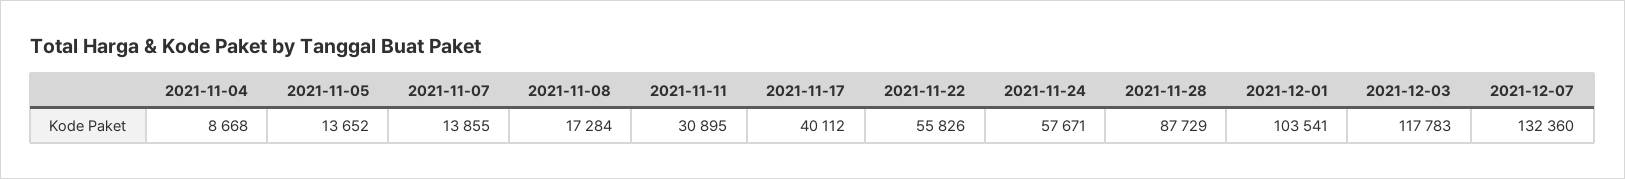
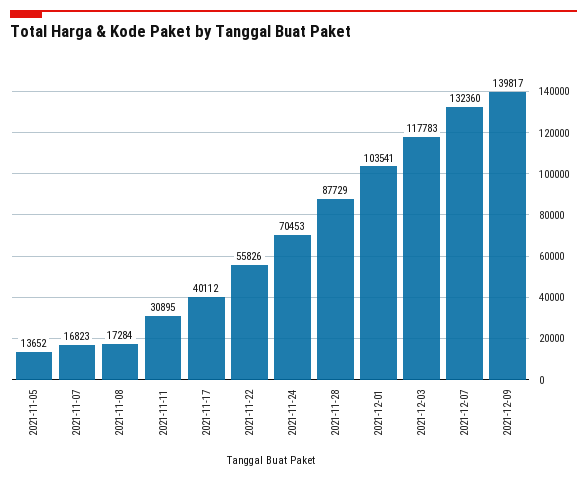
2021-11-04: 8668 -> none
2021-11-07: 13855 -> 16823
2021-11-24: 57671 -> 70453
2021-12-09: none -> 139817

